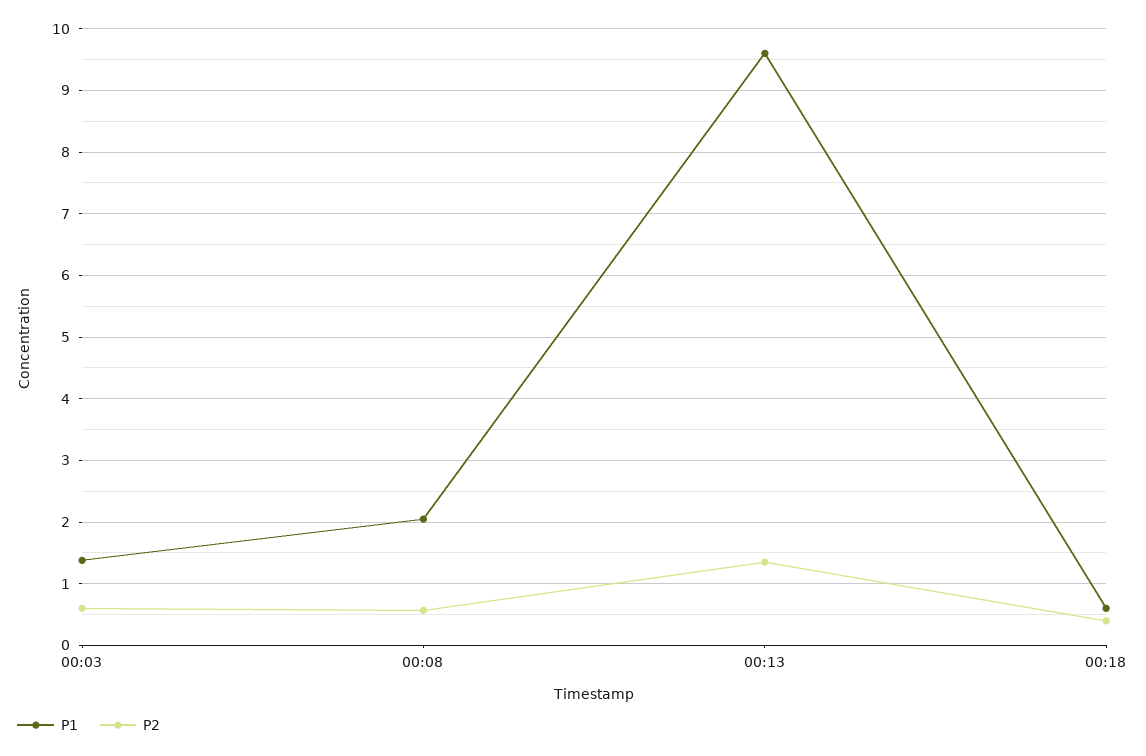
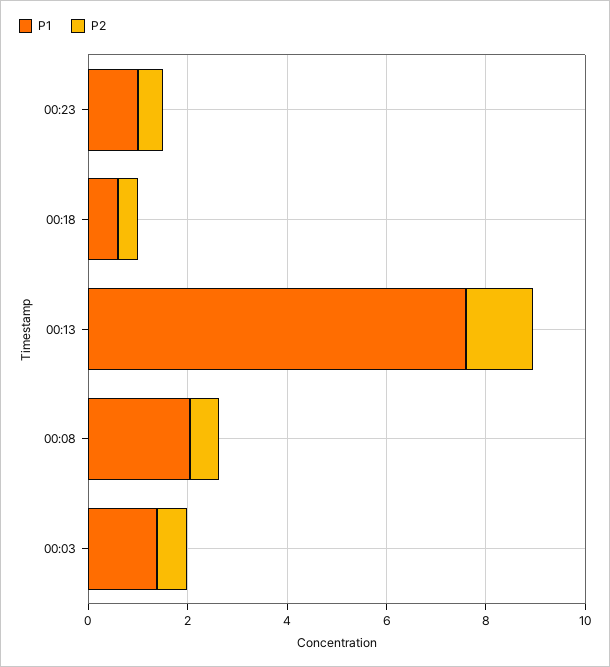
P1, 00:13: 9.6 -> 7.5
P1, 00:23: none -> 1
P2, 00:23: none -> 0.5

